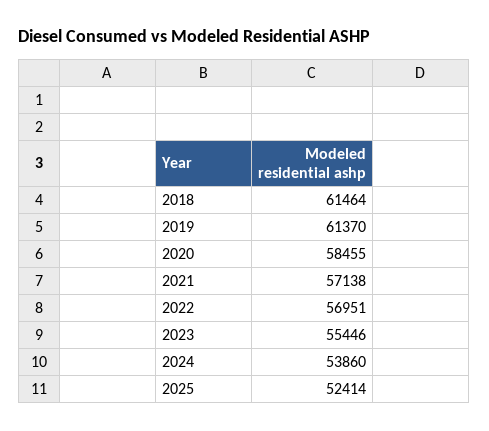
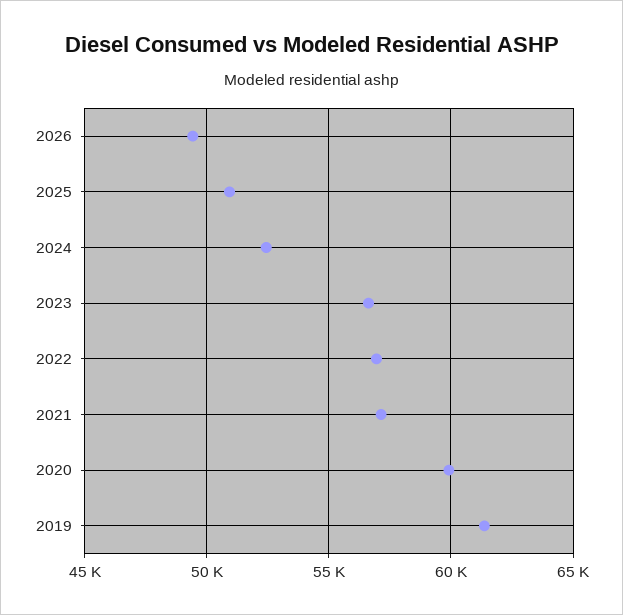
2018: 61464 -> none
2020: 58455 -> 60000
2023: 55446 -> 56500
2024: 53860 -> 52500
2025: 52414 -> 51000
2026: none -> 49500

